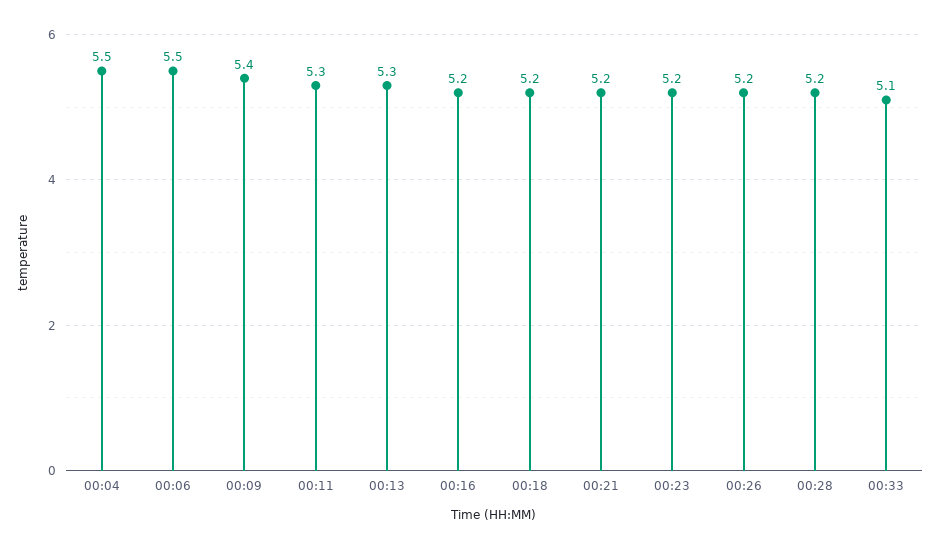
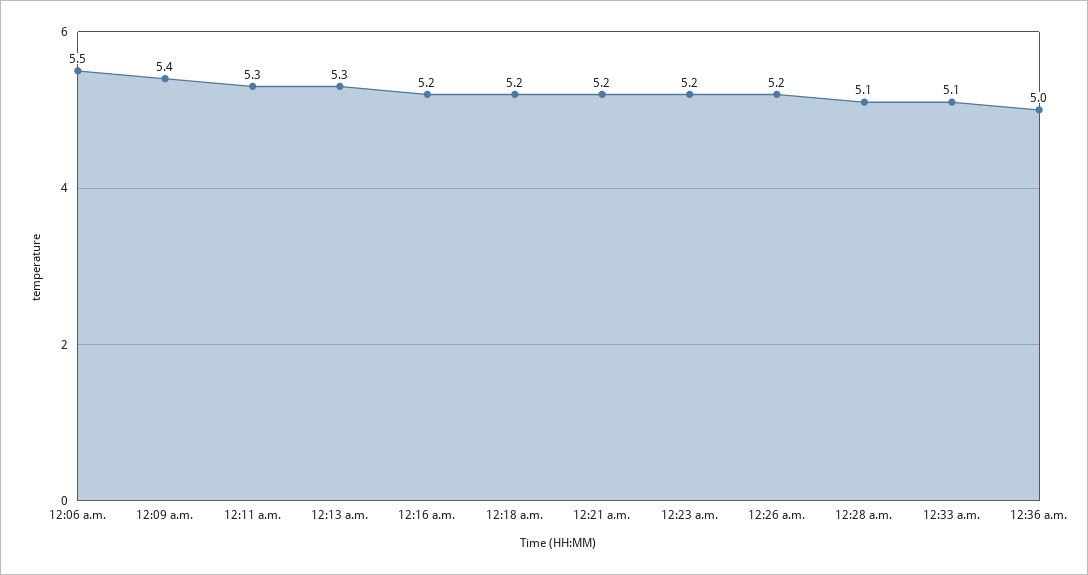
00:04: 5.5 -> none
00:28: 5.2 -> 5.1
12:36 a.m.: none -> 5

